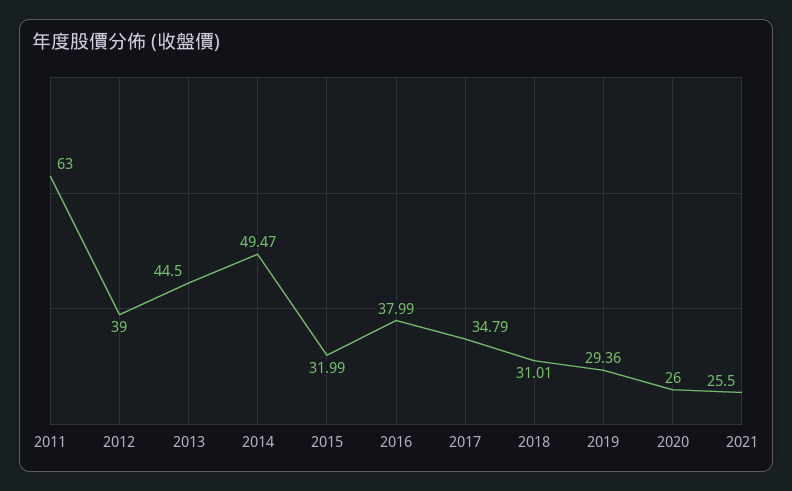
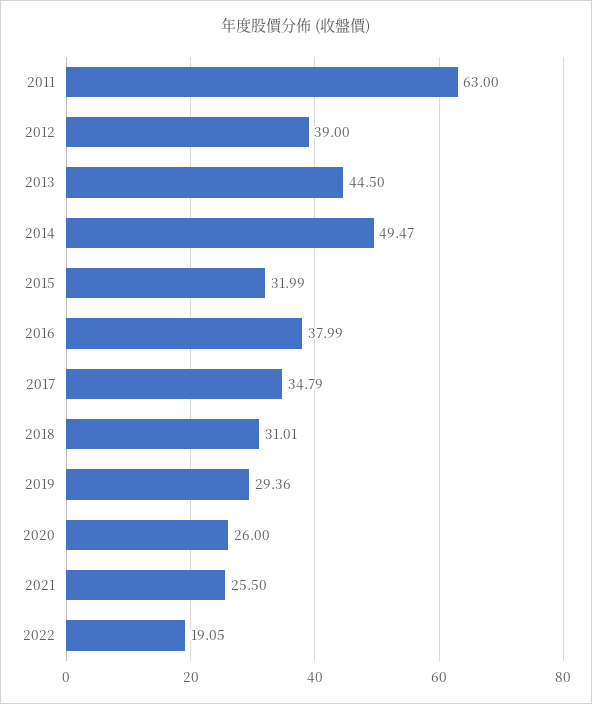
2022: none -> 19.05

